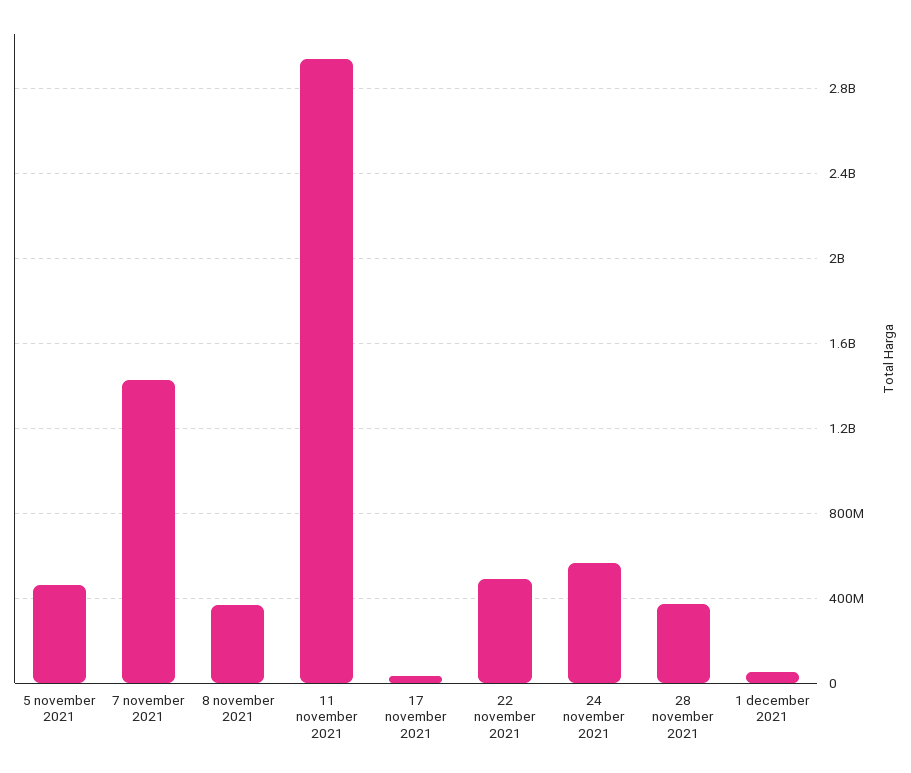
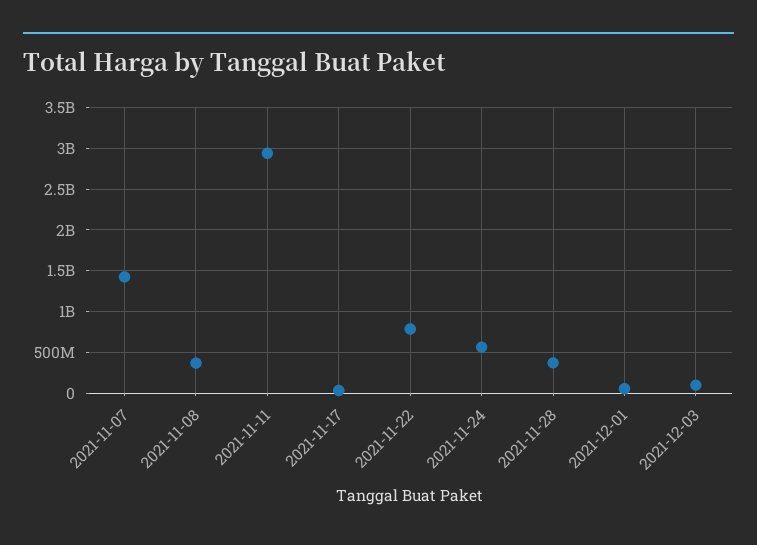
5 november 2021: 450000000 -> none
22 november 2021: 500000000 -> 800000000
2021-12-03: none -> 100000000

